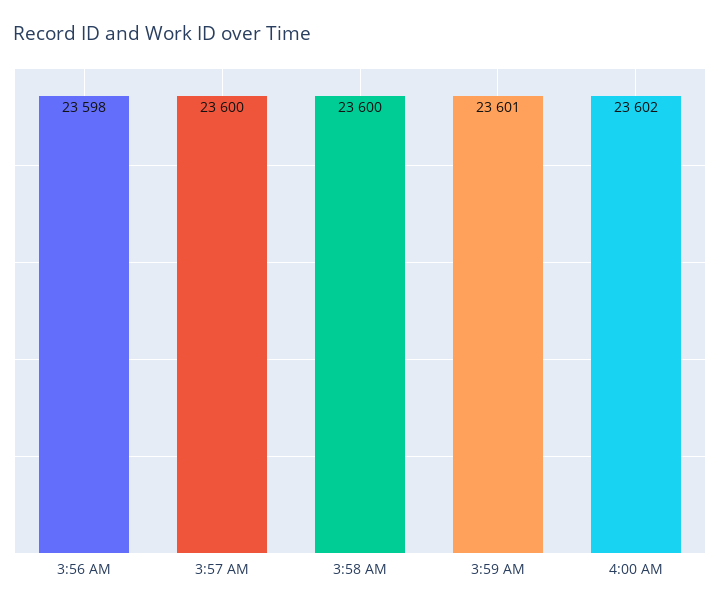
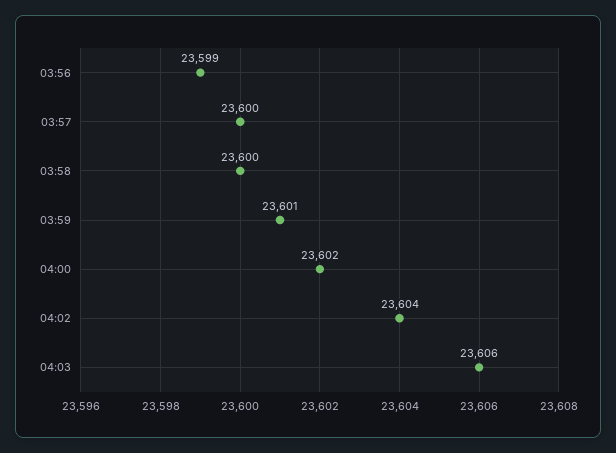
3:56 AM: 23598 -> 23599
04:02: none -> 23604
04:03: none -> 23606

